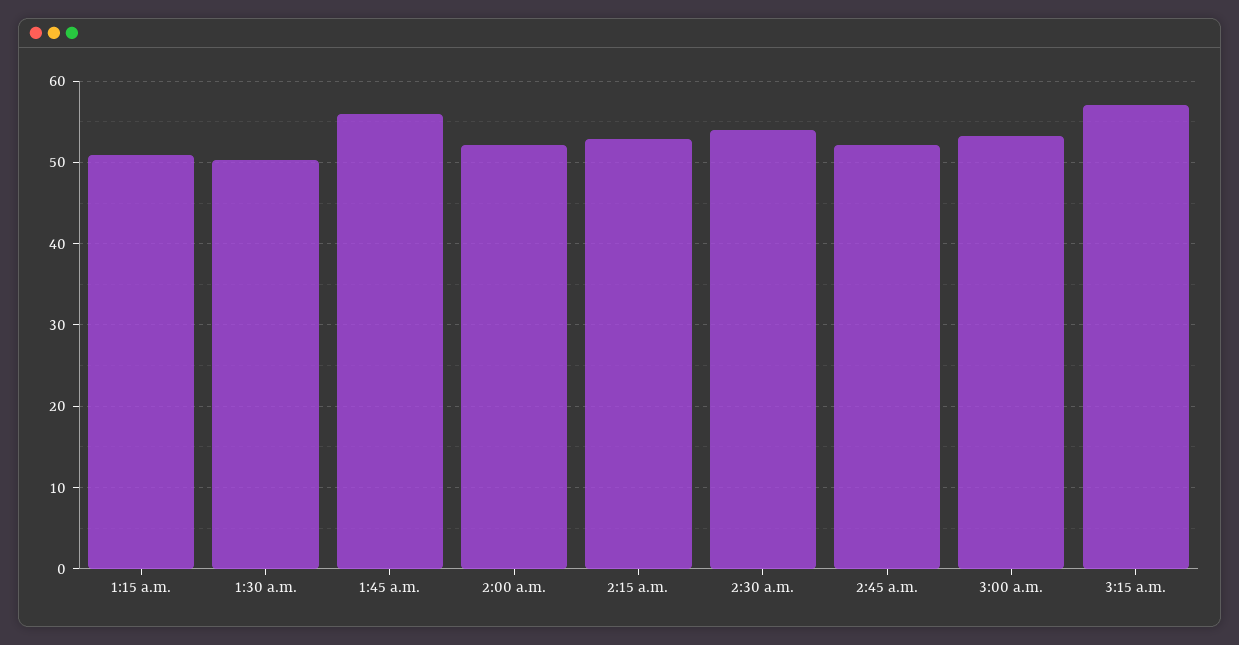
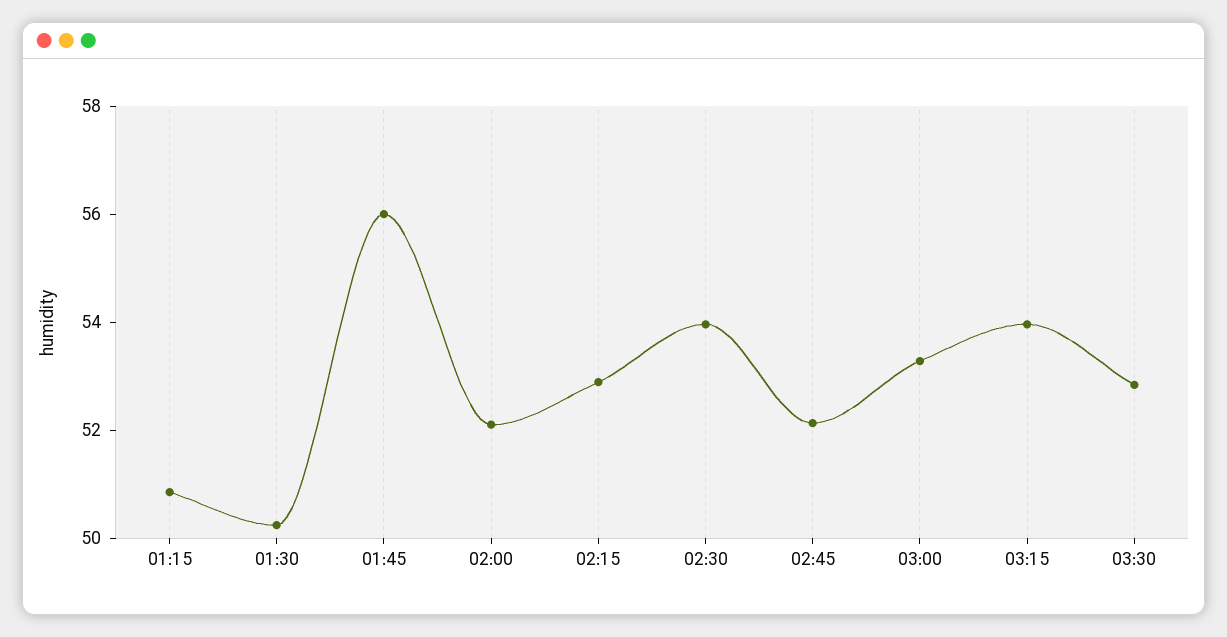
3:15 a.m.: 57 -> 54
03:30: none -> 53

